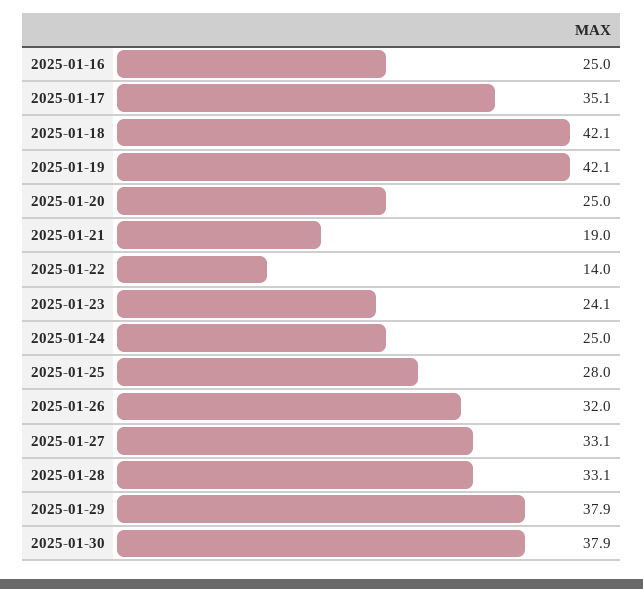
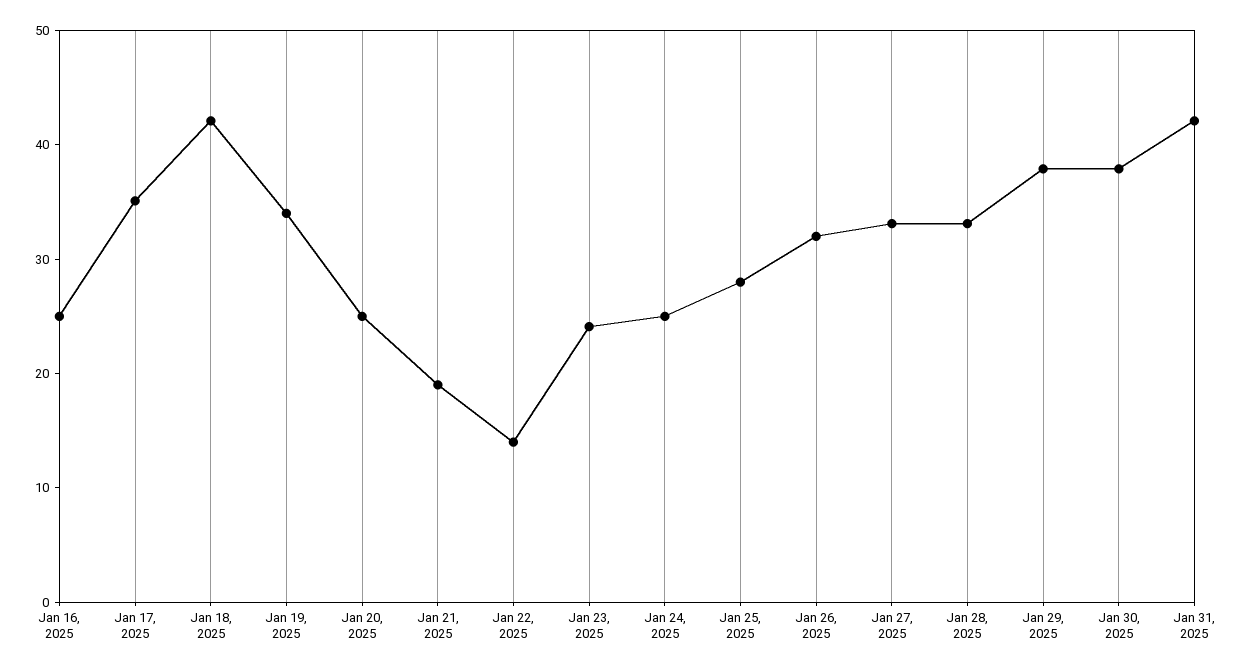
2025-01-19: 42.1 -> 34
Jan 31, 2025: none -> 42

